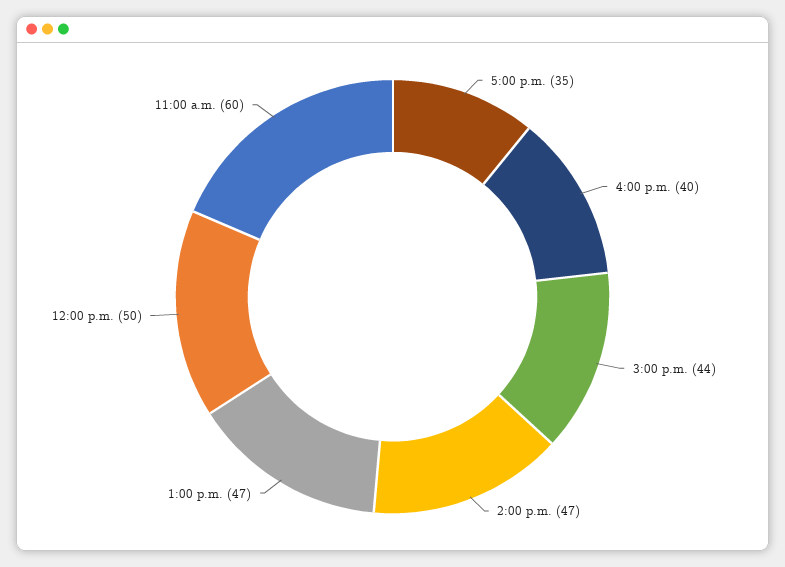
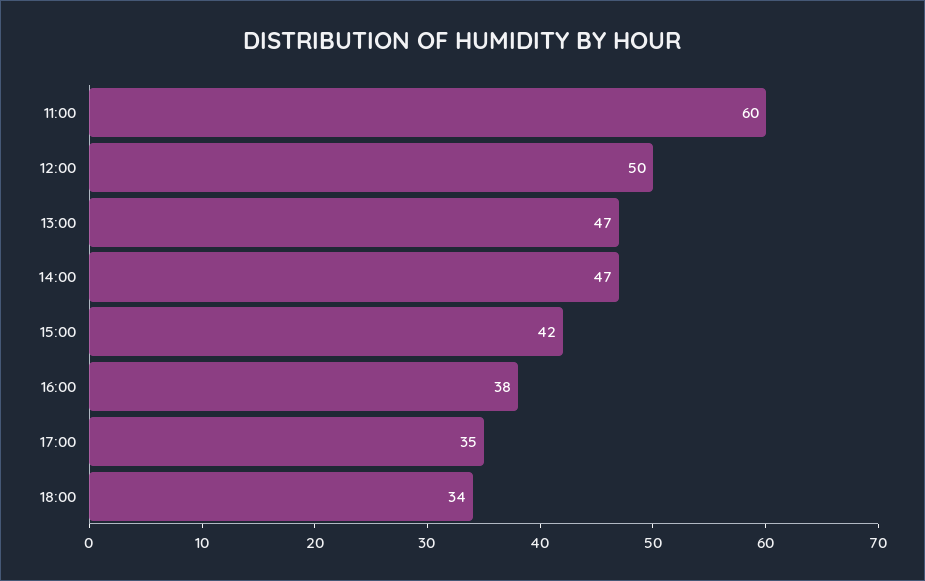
4:00 p.m.: 40 -> 38
3:00 p.m.: 44 -> 42
18:00: none -> 34

